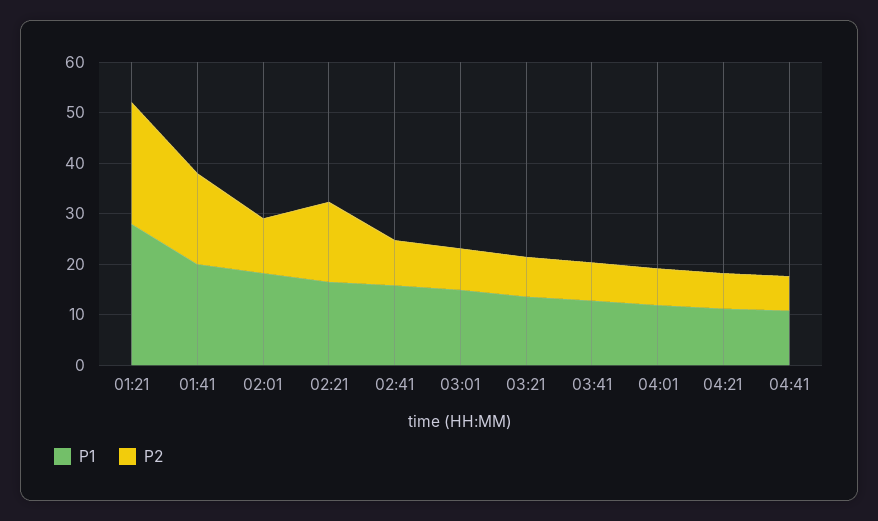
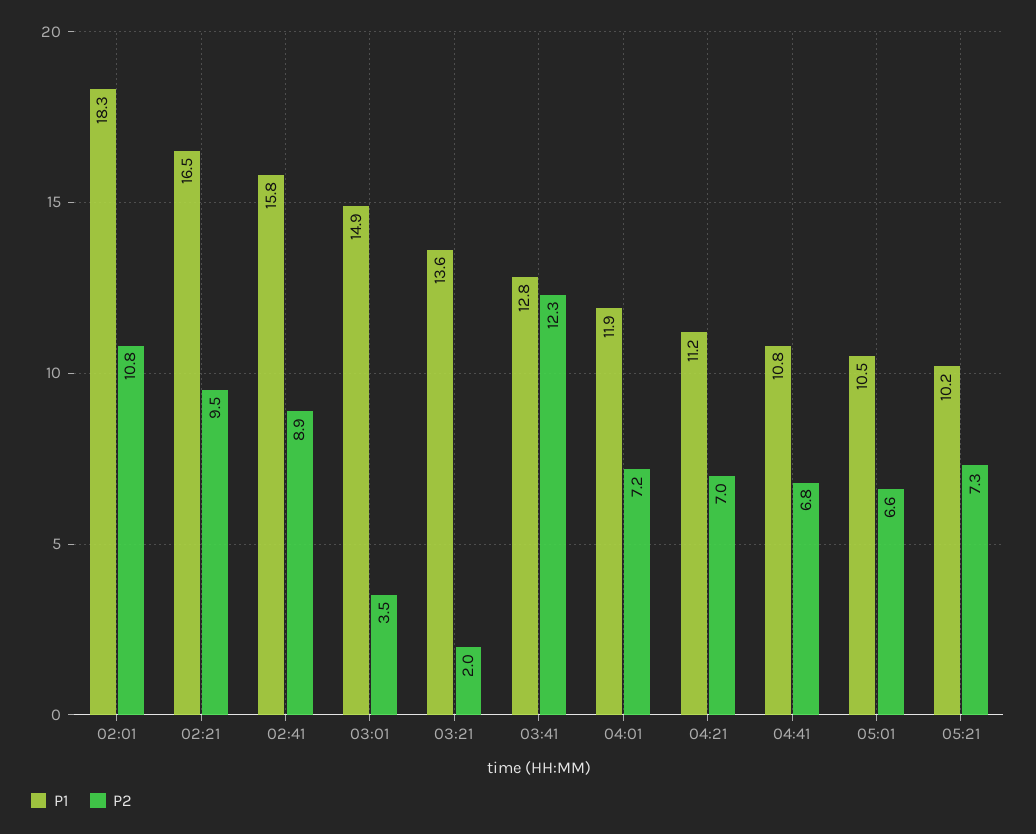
P1, 01:21: 28 -> none
P2, 01:21: 24 -> none
P1, 01:41: 20 -> none
P2, 01:41: 18 -> none
P2, 02:21: 16 -> 9.5
P2, 03:01: 8 -> 3.5
P2, 03:21: 8 -> 2
P2, 03:41: 8 -> 12.3
P1, 05:01: none -> 10.5
P2, 05:01: none -> 6.6
P1, 05:21: none -> 10.2
P2, 05:21: none -> 7.3

